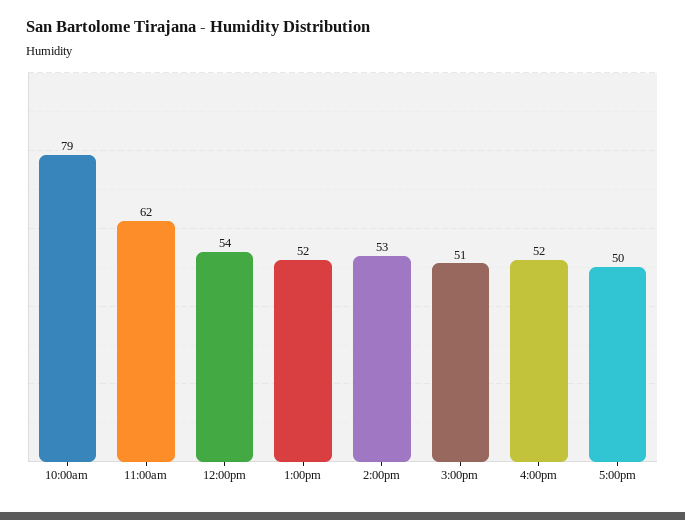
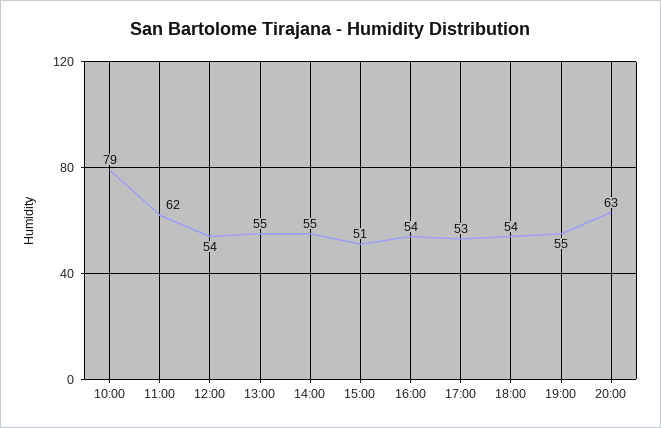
1:00pm: 52 -> 55
2:00pm: 53 -> 55
4:00pm: 52 -> 54
5:00pm: 50 -> 53
18:00: none -> 54
19:00: none -> 55
20:00: none -> 63

